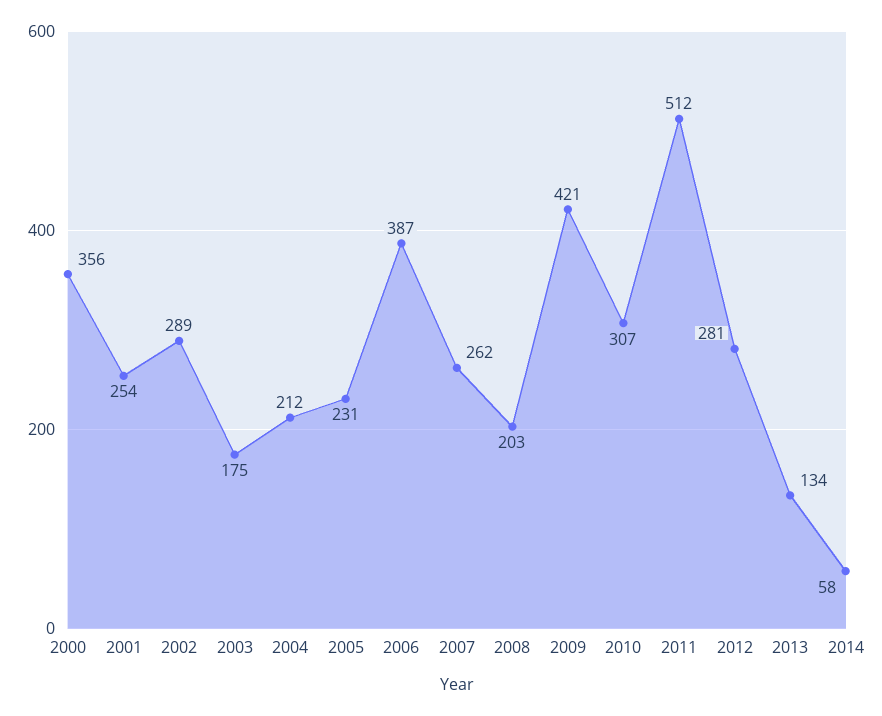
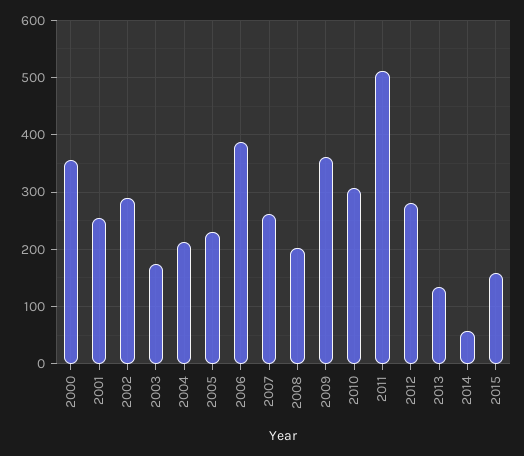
2009: 421 -> 360
2015: none -> 160

